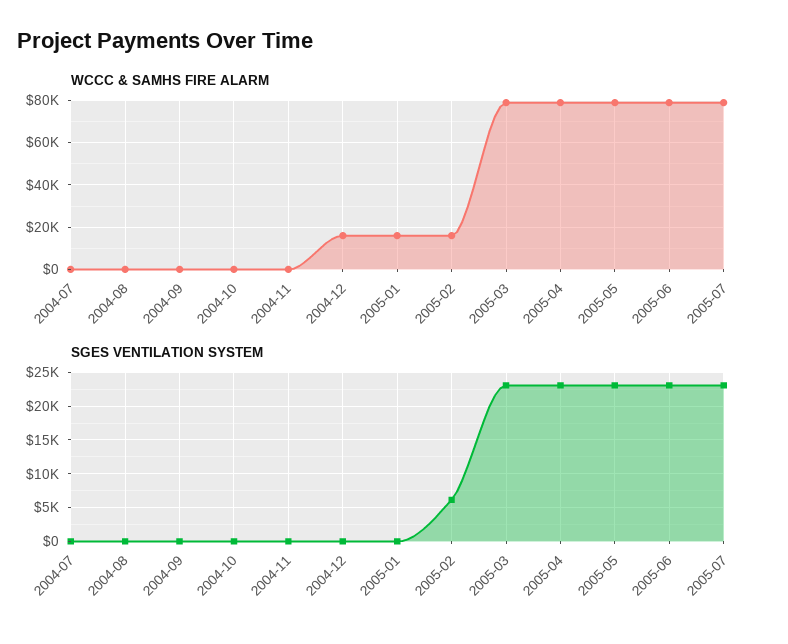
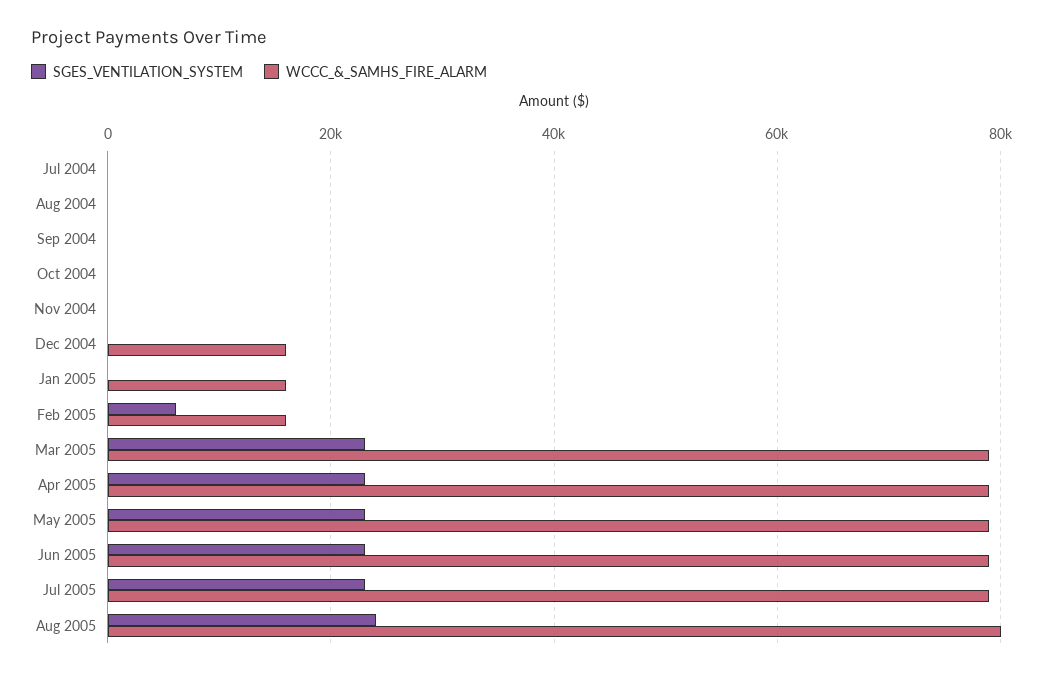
SGES VENTILATION SYSTEM, Aug 2005: none -> 24000
WCCC & SAMHS FIRE ALARM, Aug 2005: none -> 80000

